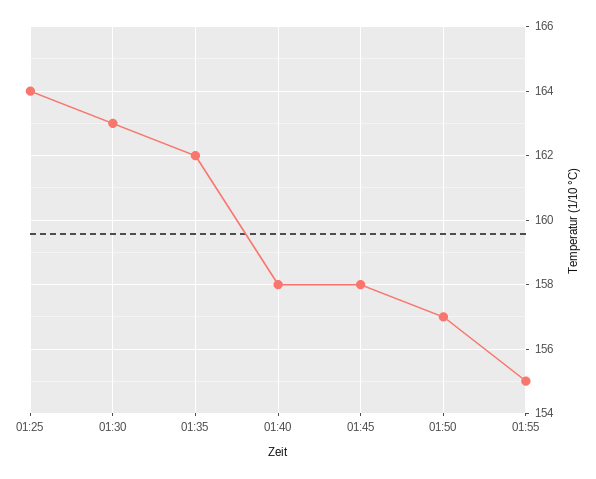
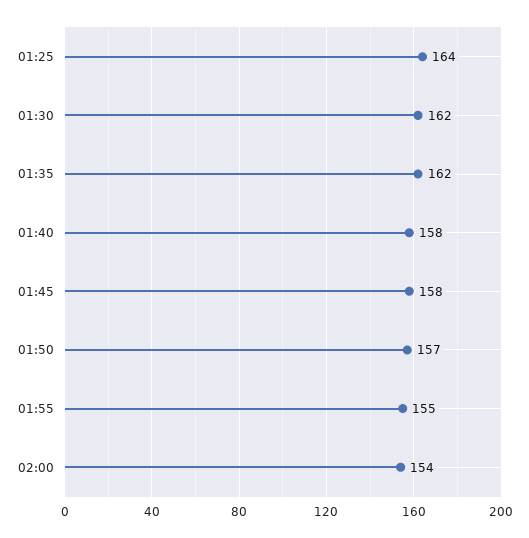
01:30: 163 -> 162
02:00: none -> 154

